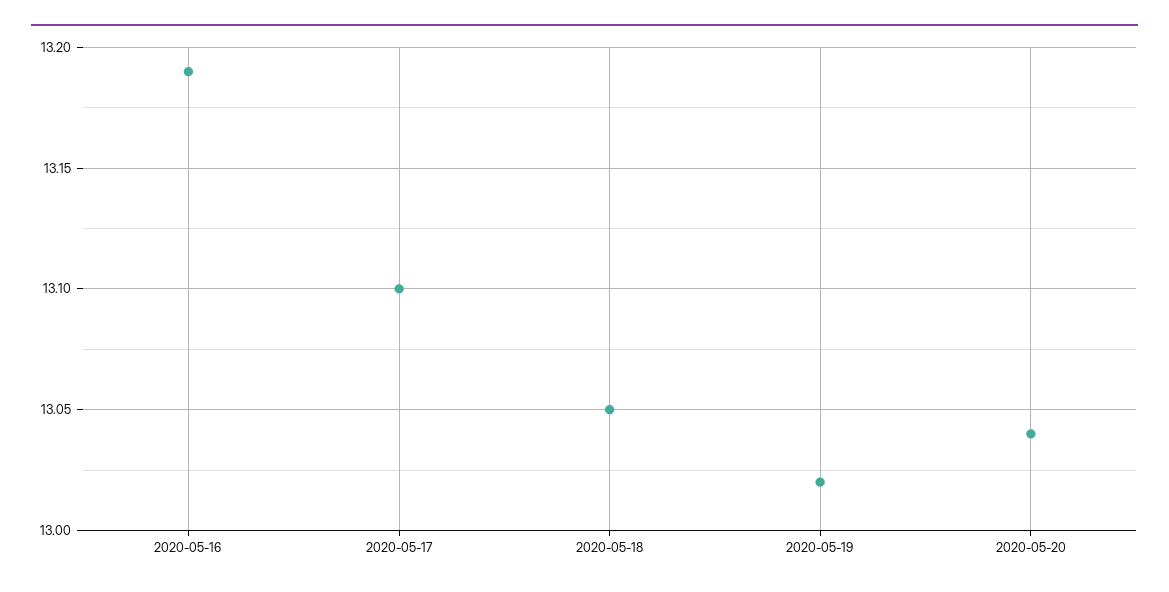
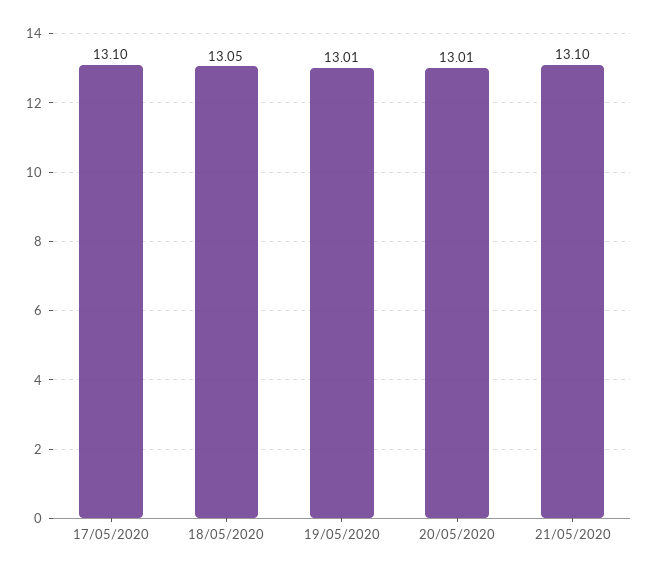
2020-05-16: 13.19 -> none
2020-05-19: 13.02 -> 13.01
2020-05-20: 13.04 -> 13.01
21/05/2020: none -> 13.1

